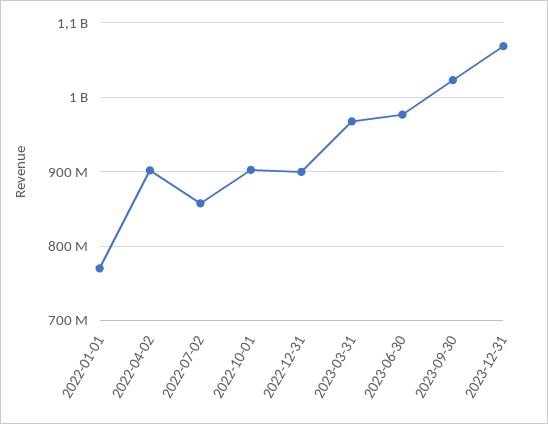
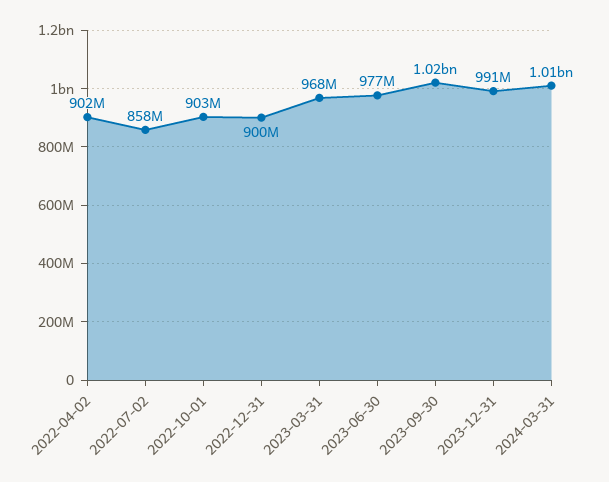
2022-01-01: 770000000 -> none
2023-12-31: 1070000000 -> 991000000
2024-03-31: none -> 1010000000

